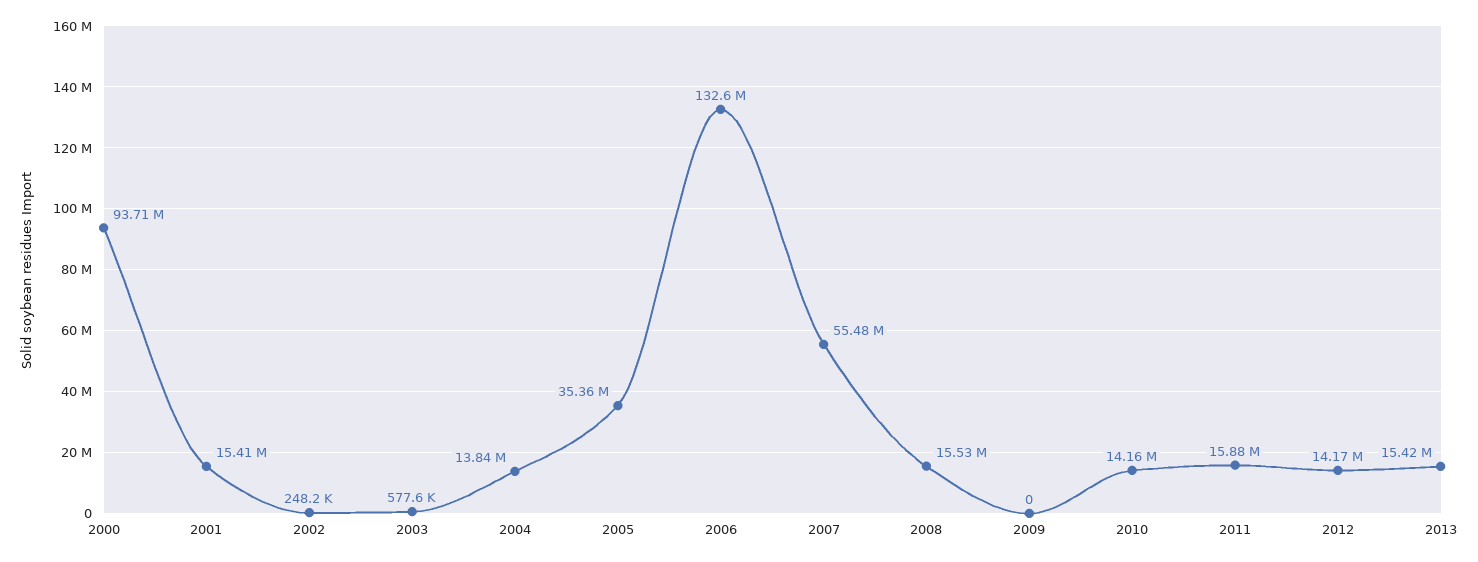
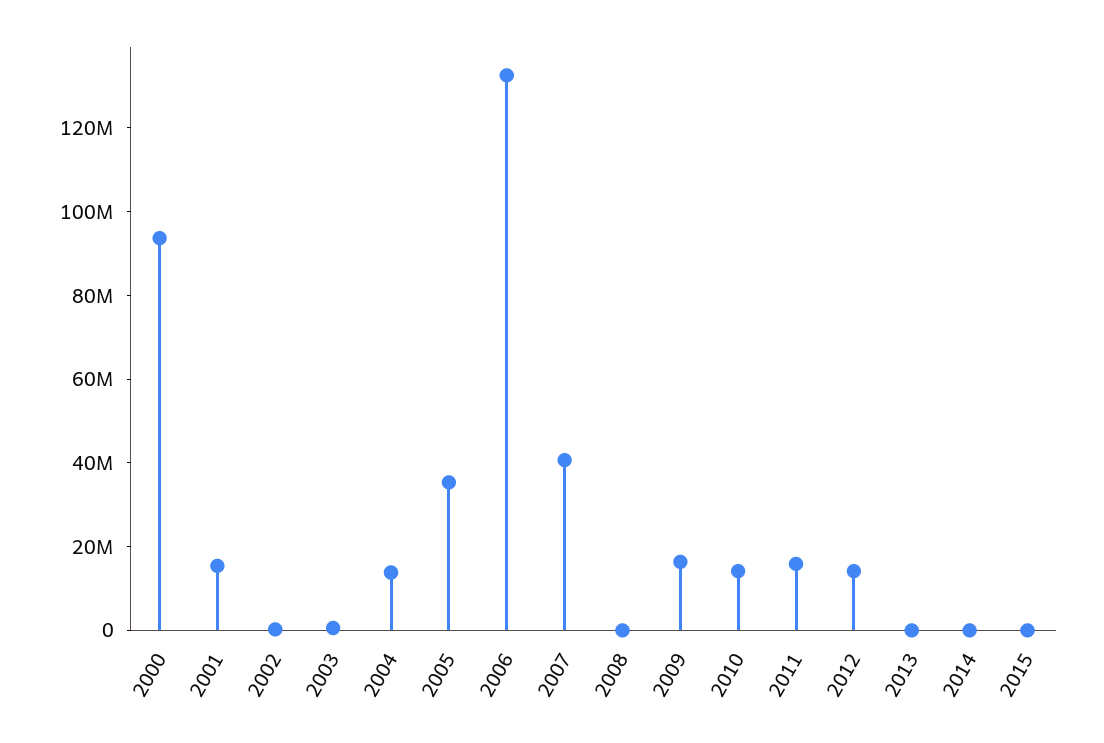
2007: 55480000 -> 40000000
2008: 15530000 -> 0
2009: 0 -> 15000000
2013: 15420000 -> 0
2014: none -> 0
2015: none -> 0

